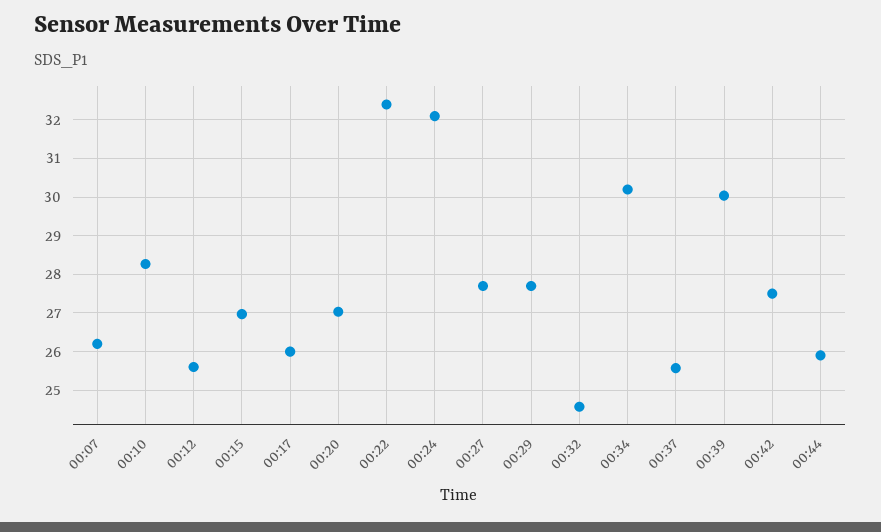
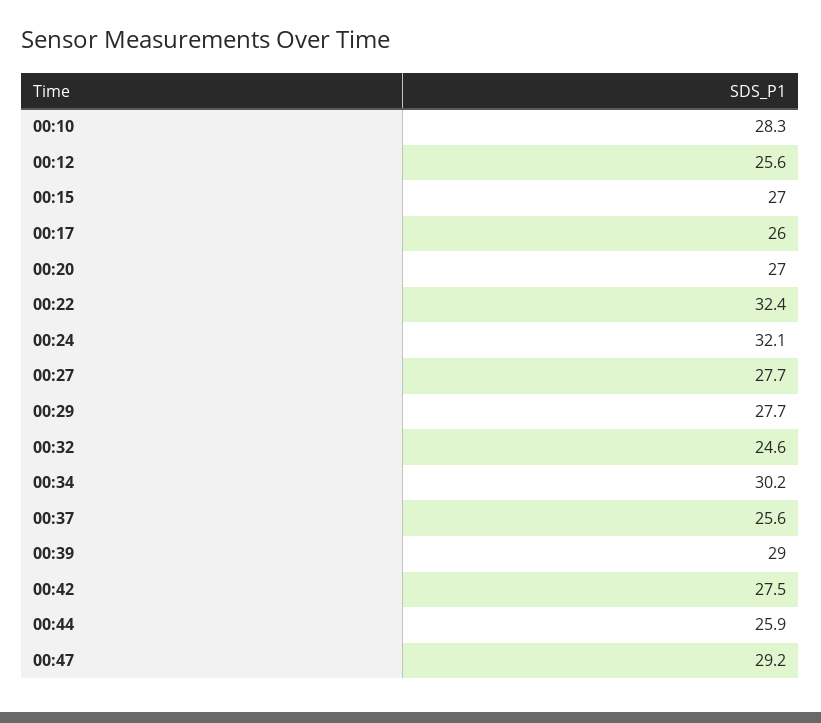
00:07: 26.2 -> none
00:39: 30 -> 29
00:47: none -> 29.2

